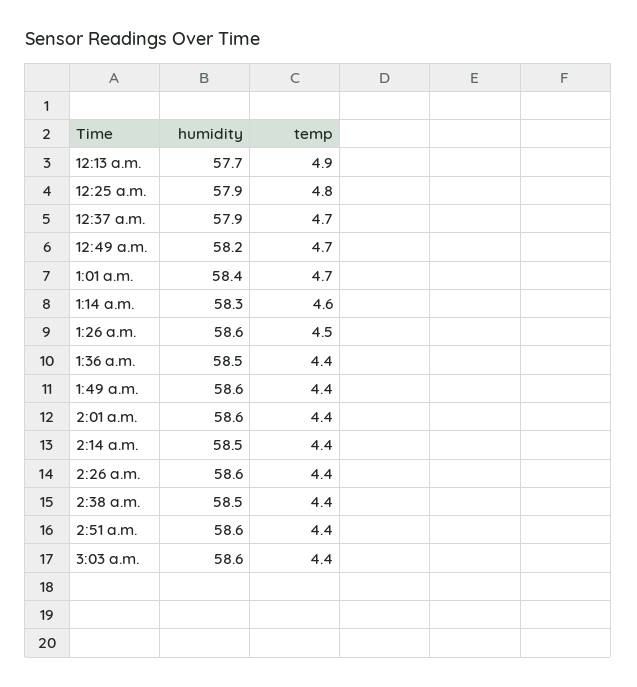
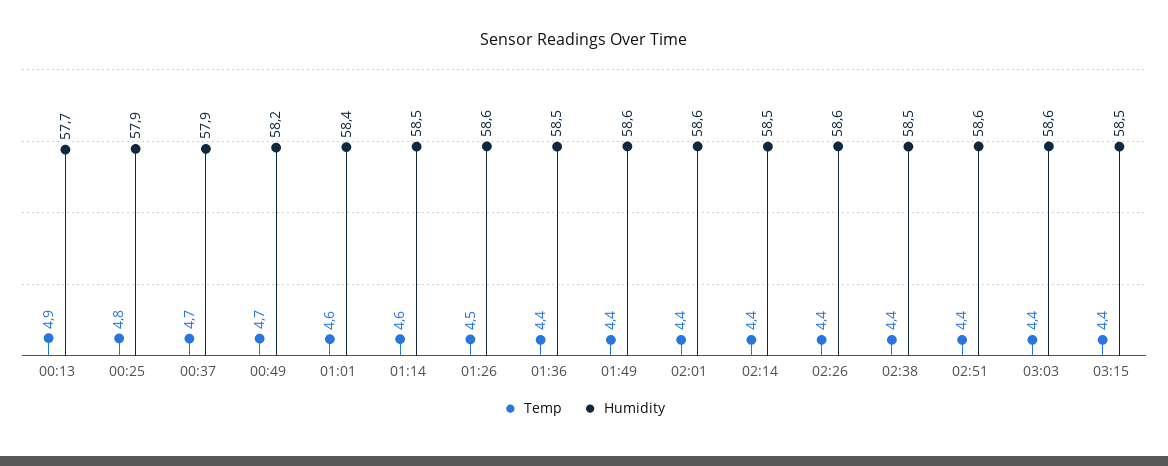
temp, 1:01 a.m.: 4.7 -> 4.6
humidity, 1:14 a.m.: 58.3 -> 58.5
temp, 03:15: none -> 4.4
humidity, 03:15: none -> 58.5

